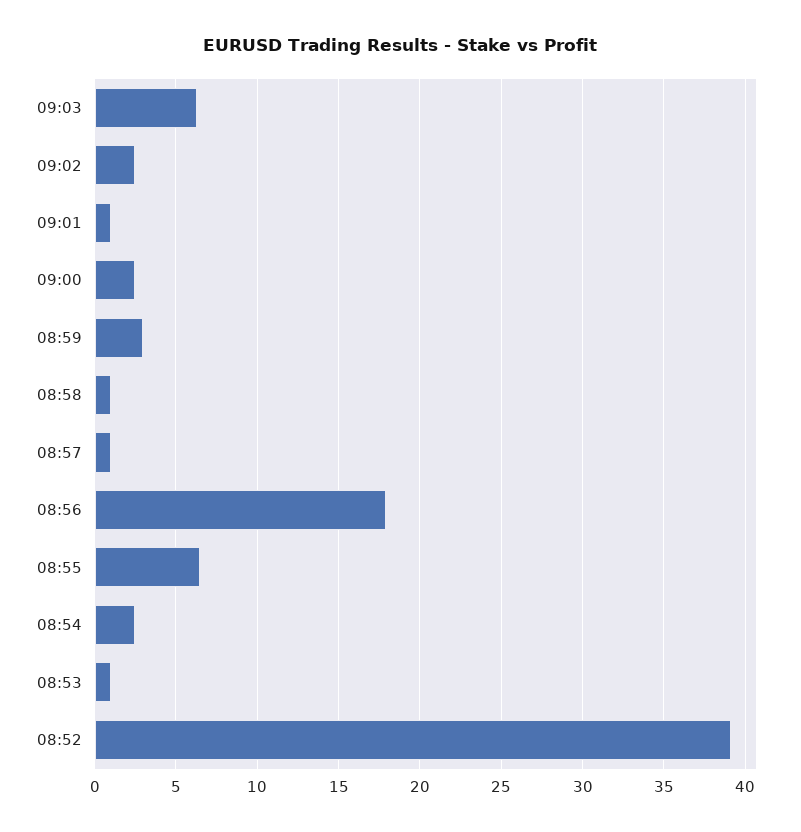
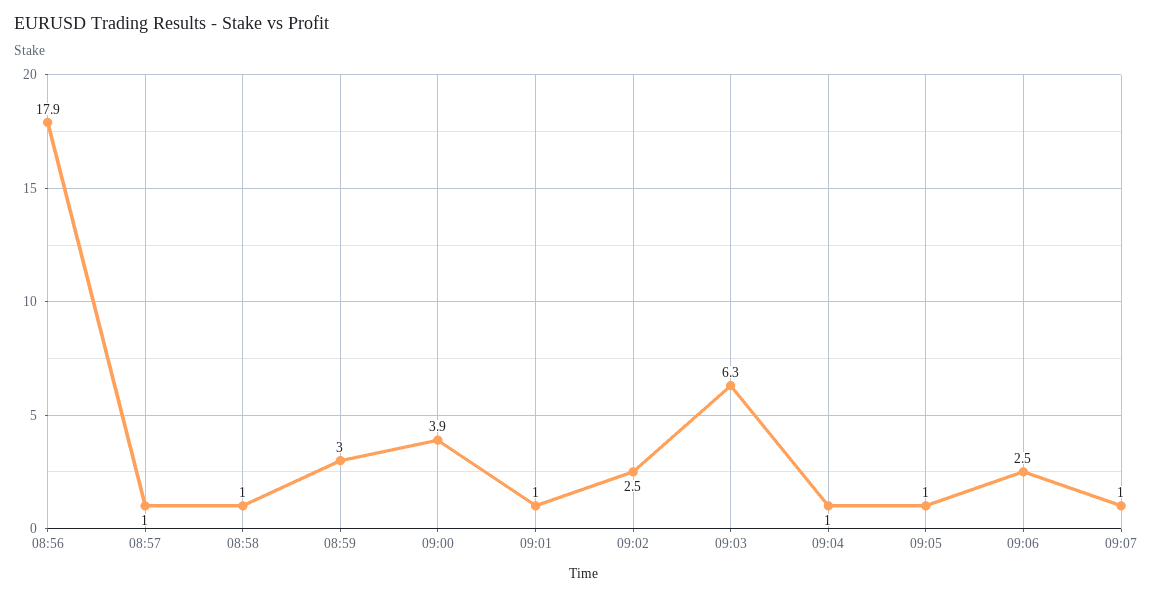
09:00: 2.5 -> 3.9
08:55: 6.5 -> none
08:54: 2.5 -> none
08:53: 1 -> none
08:52: 39 -> none
09:04: none -> 1
09:05: none -> 1
09:06: none -> 2.5
09:07: none -> 1

